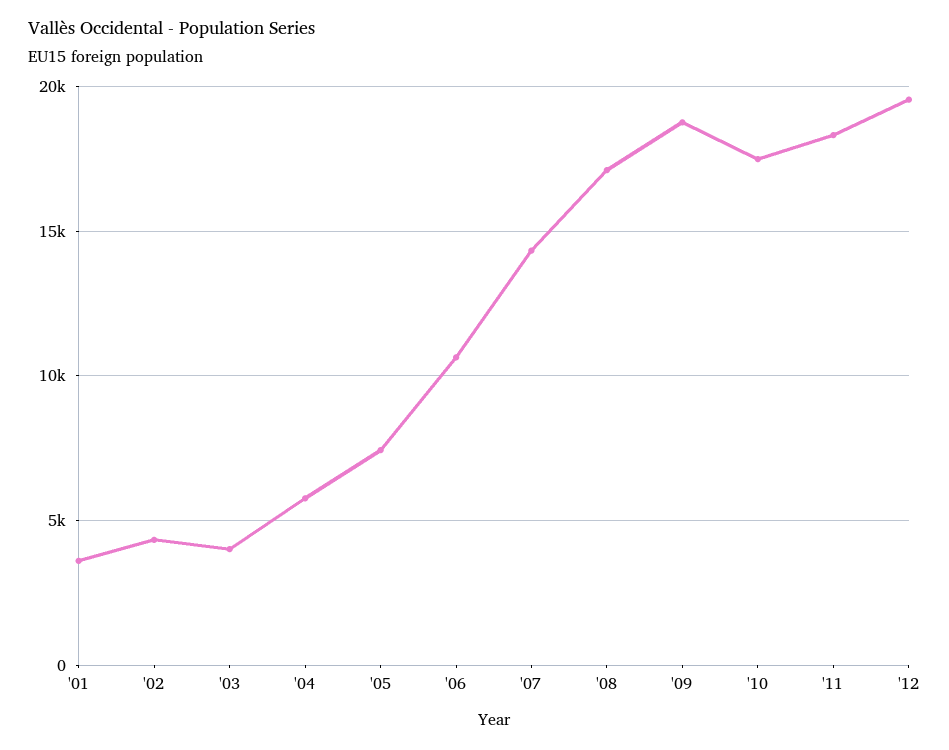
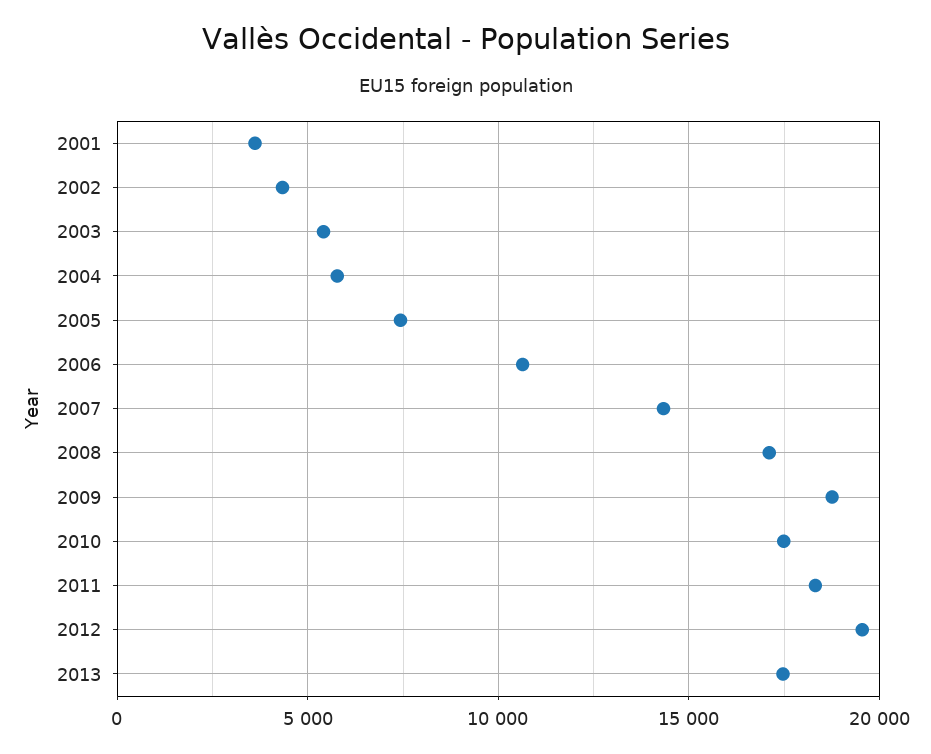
'03: 4000 -> 5500
2013: none -> 17500

